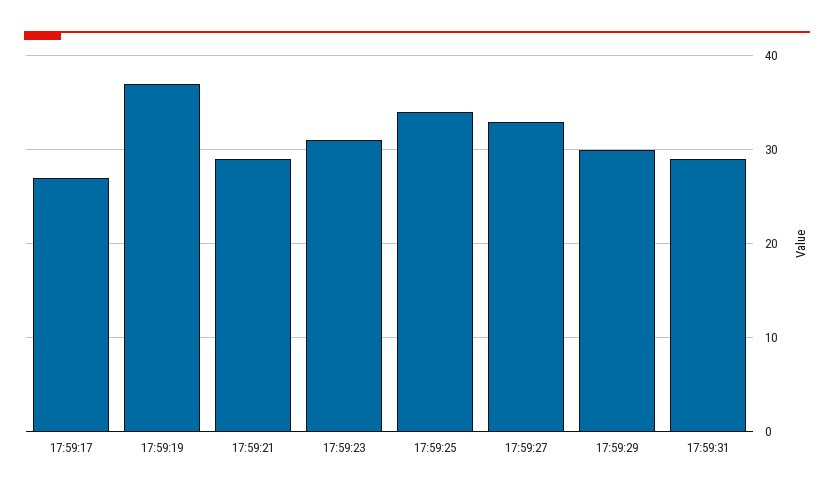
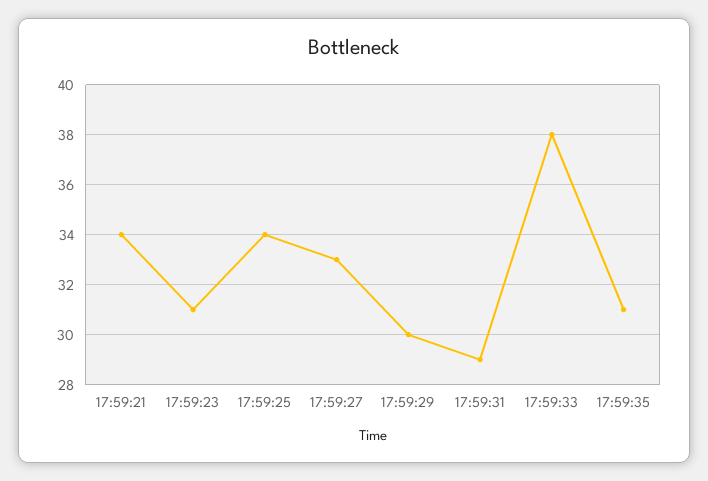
17:59:17: 27 -> none
17:59:19: 37 -> none
17:59:21: 29 -> 34
17:59:33: none -> 38
17:59:35: none -> 31

